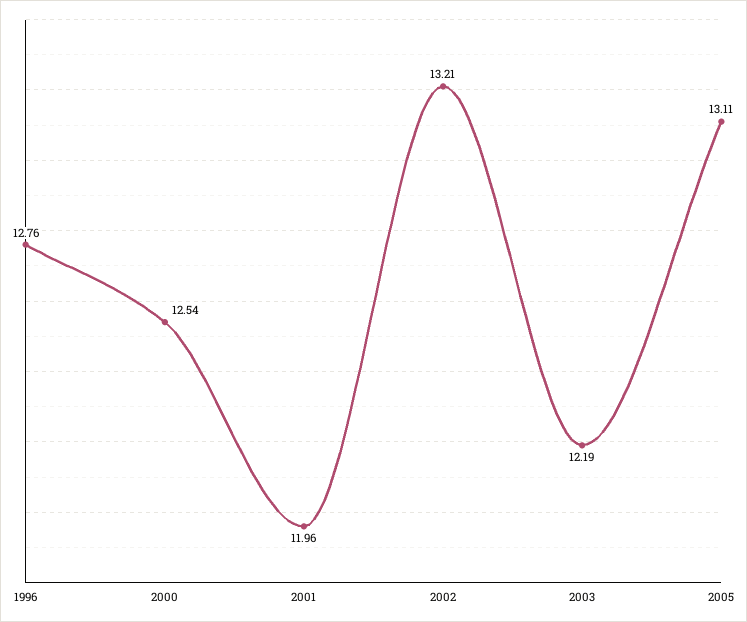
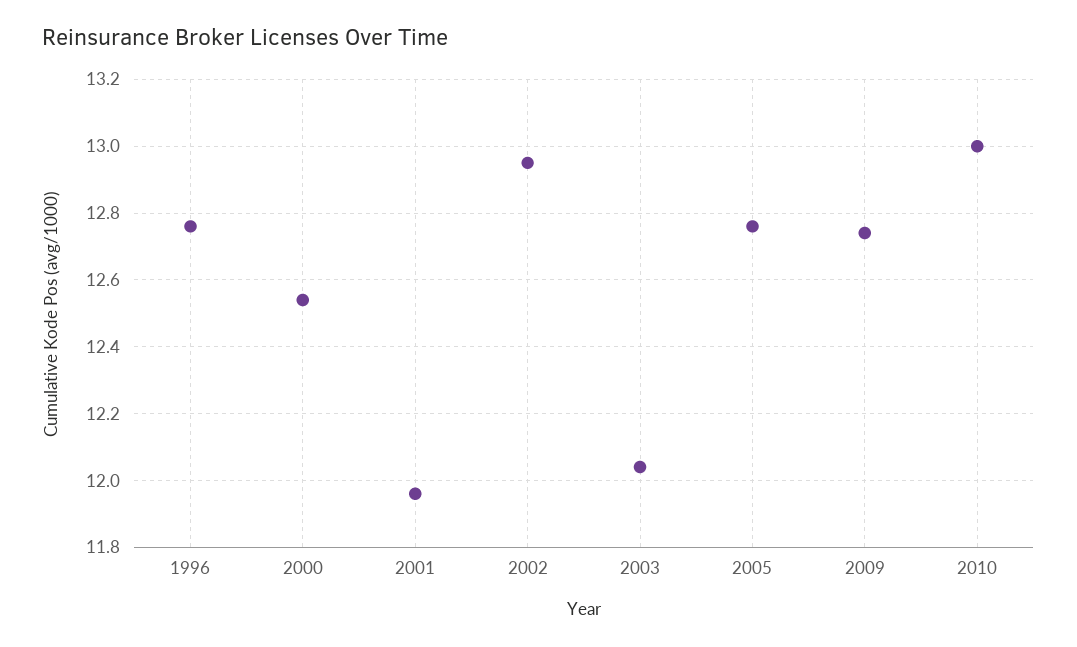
2002: 13.21 -> 12.95
2003: 12.19 -> 12.05
2005: 13.11 -> 12.75
2009: none -> 12.75
2010: none -> 13

